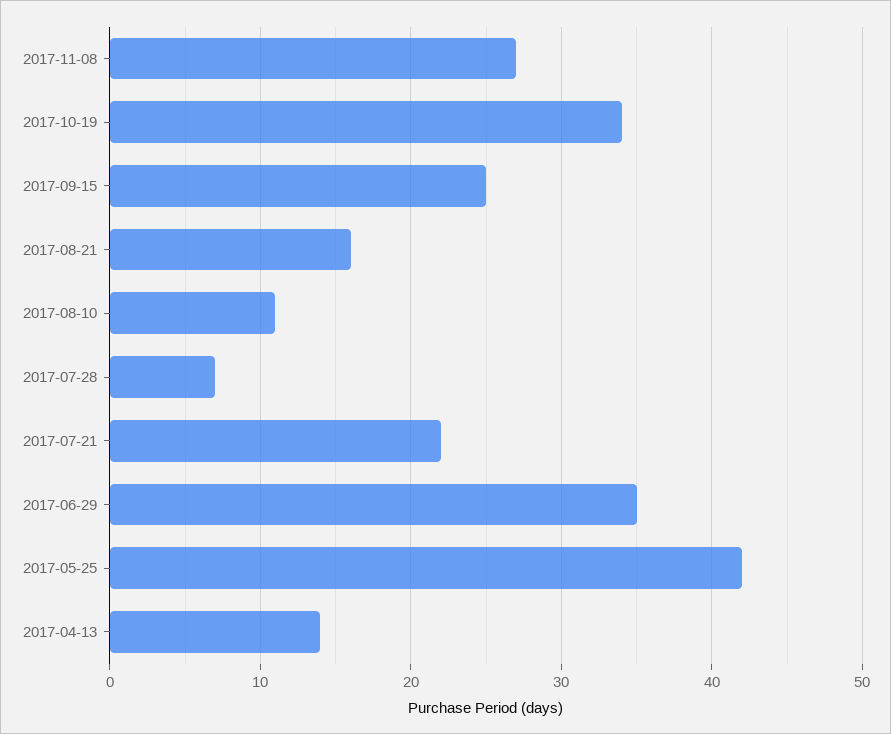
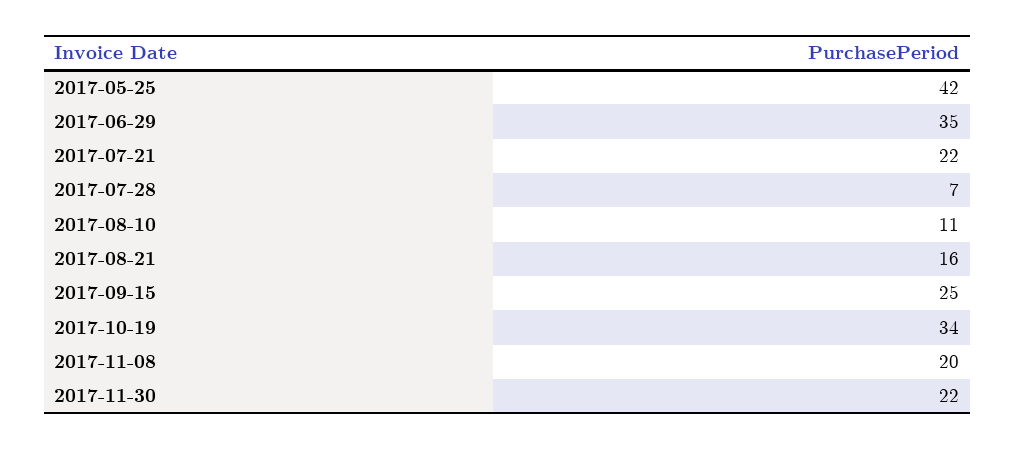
2017-11-08: 27 -> 20
2017-04-13: 14 -> none
2017-11-30: none -> 22

